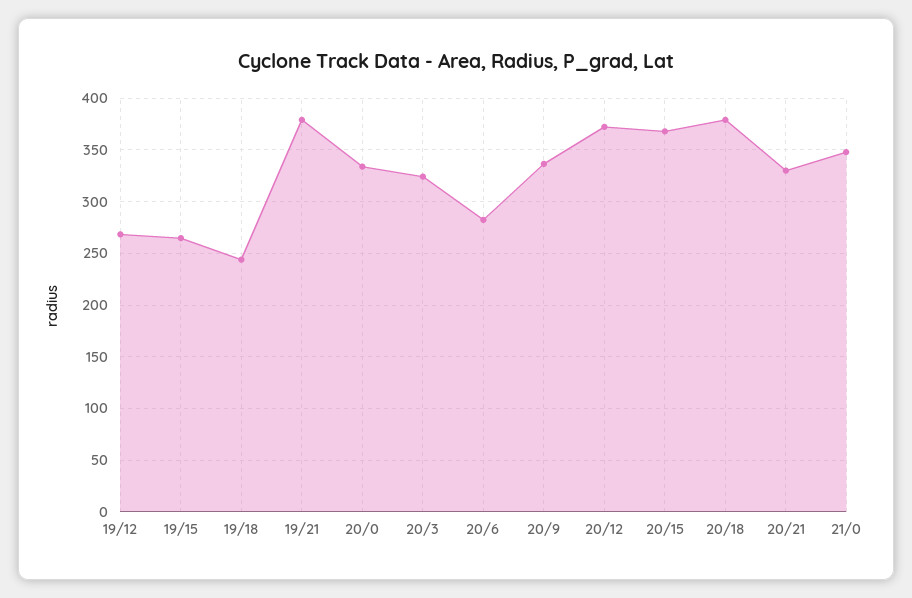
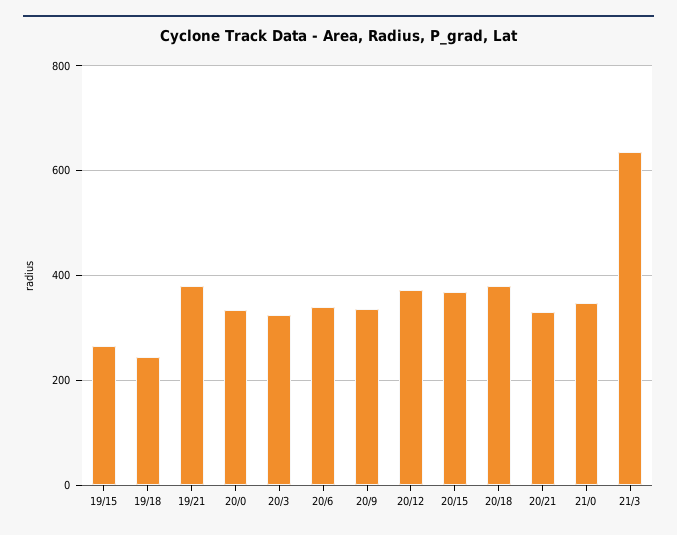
19/12: 270 -> none
20/6: 280 -> 340
21/3: none -> 640

